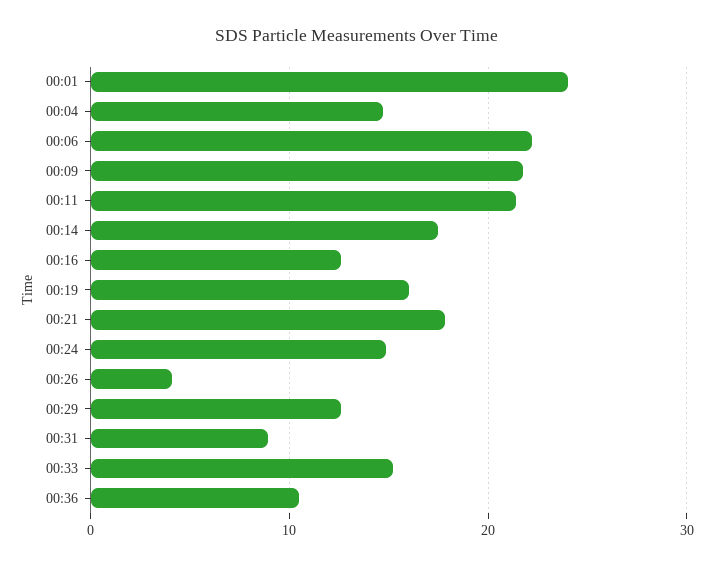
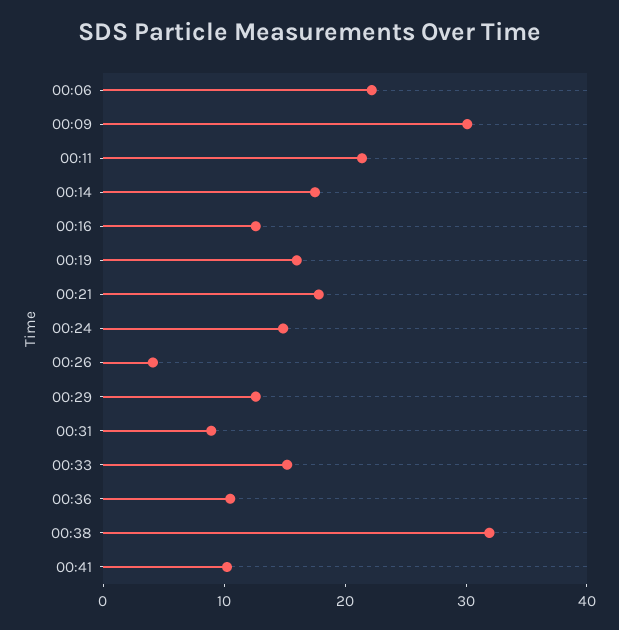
00:01: 24 -> none
00:04: 15 -> none
00:09: 22 -> 30
00:38: none -> 32
00:41: none -> 10

